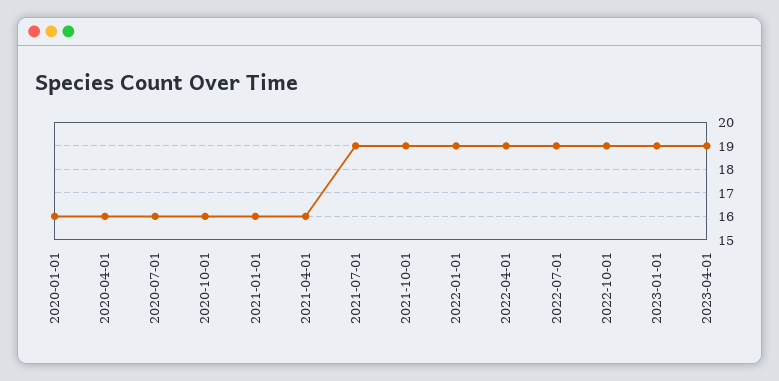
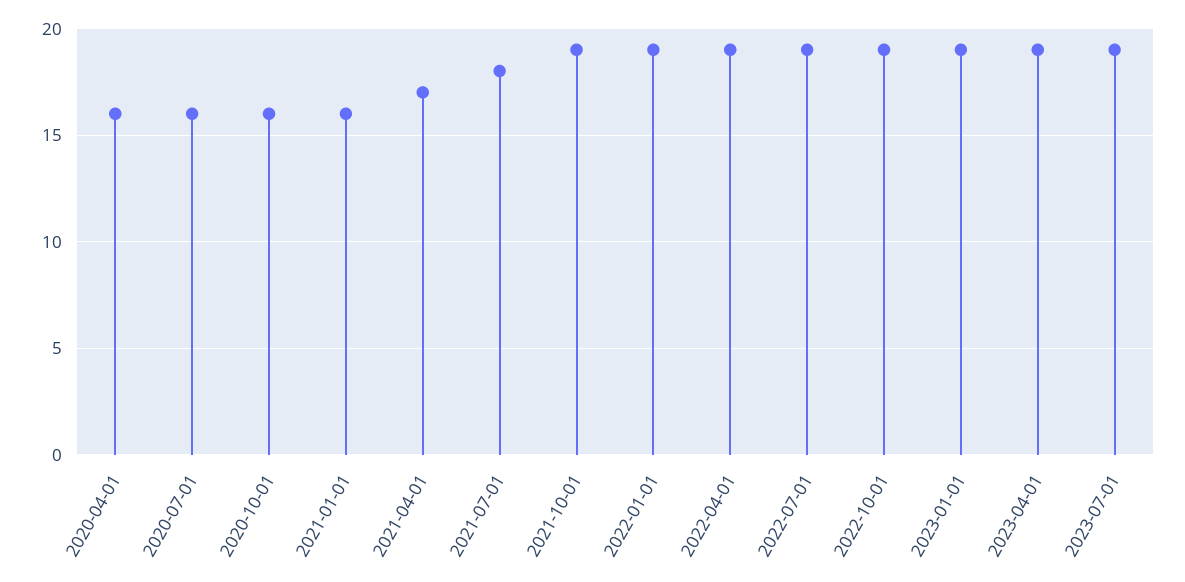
2020-01-01: 16 -> none
2021-04-01: 16 -> 17
2021-07-01: 19 -> 18
2023-07-01: none -> 19

